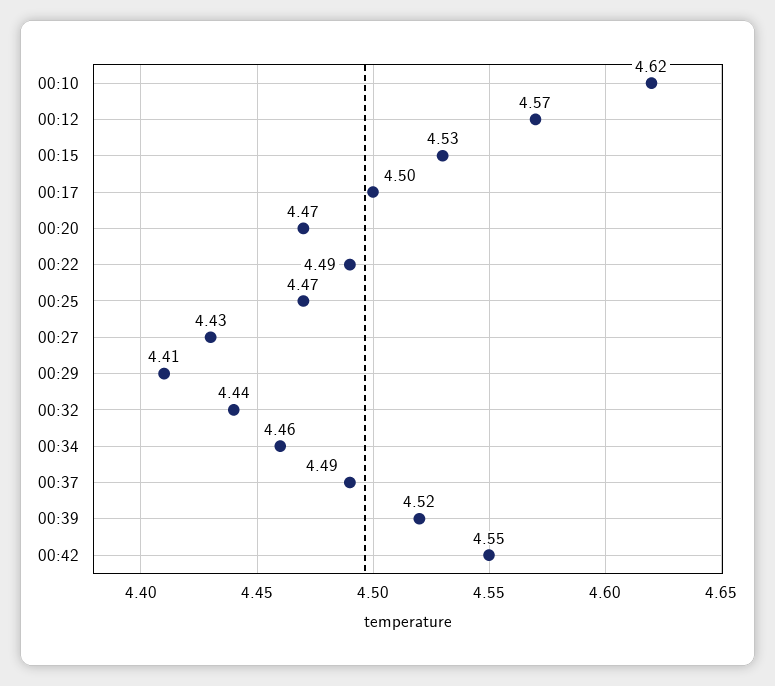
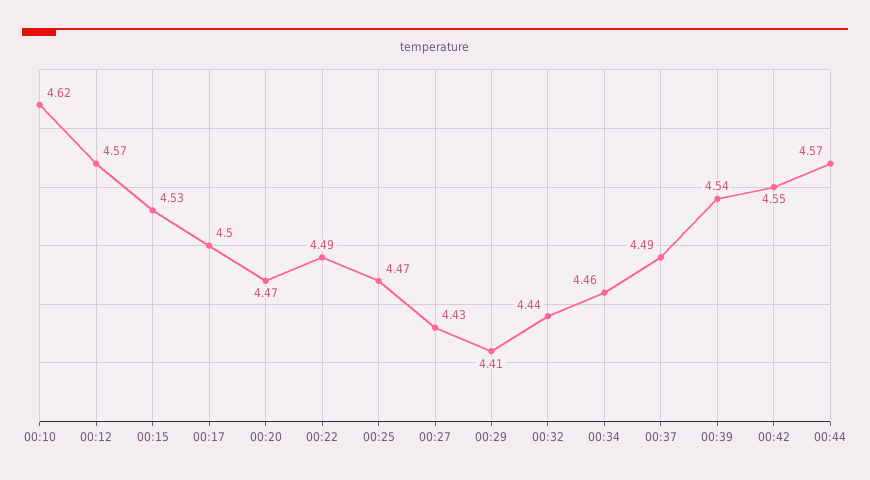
00:39: 4.52 -> 4.54
00:44: none -> 4.57

